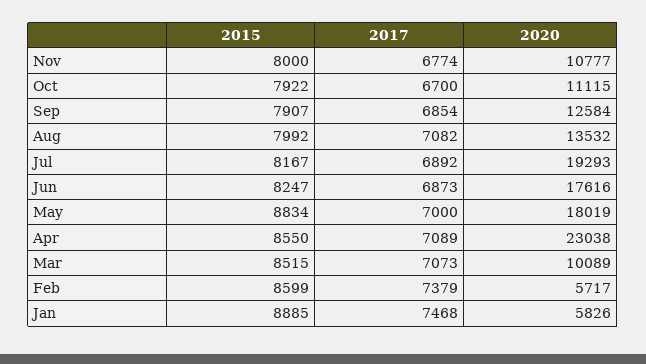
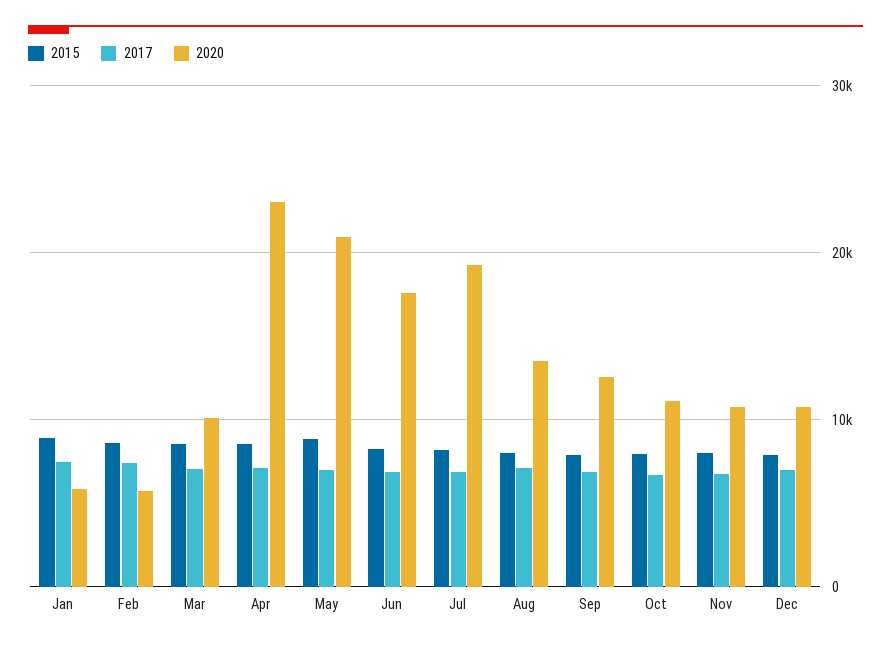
2020, May: 18019 -> 21000
2015, Dec: none -> 8000
2017, Dec: none -> 7000
2020, Dec: none -> 11000

